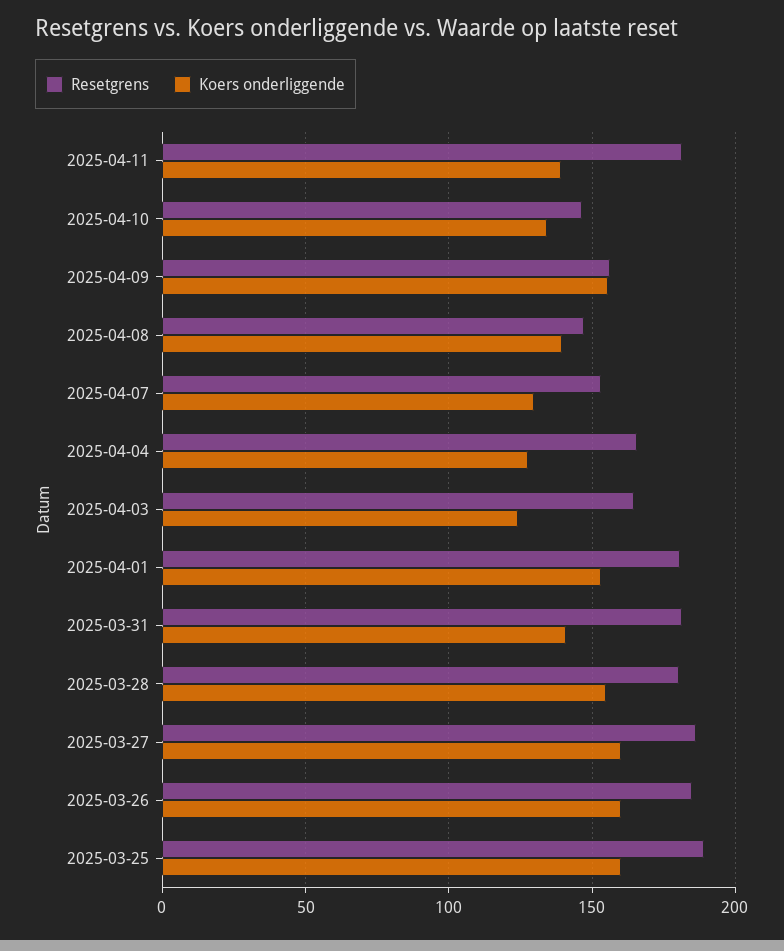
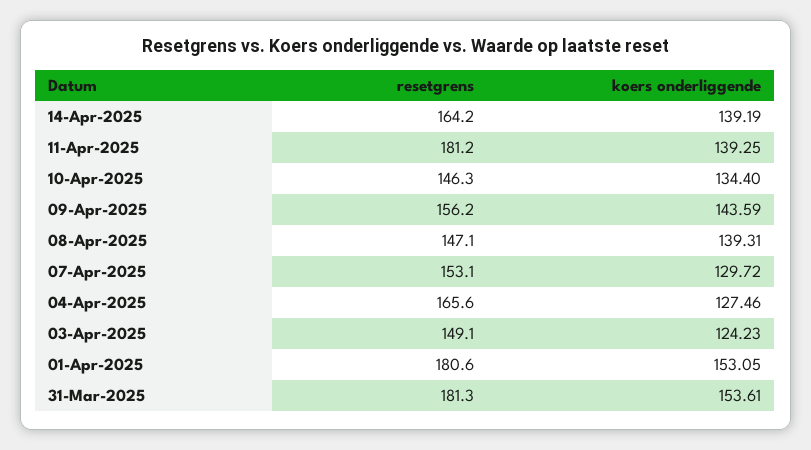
Koers onderliggende, 2025-04-09: 155 -> 143.59
Resetgrens, 2025-04-03: 165 -> 149.1
Koers onderliggende, 2025-03-31: 140 -> 153.61
Resetgrens, 2025-03-28: 180 -> none
Koers onderliggende, 2025-03-28: 155 -> none
Resetgrens, 2025-03-27: 185 -> none
Koers onderliggende, 2025-03-27: 160 -> none
Resetgrens, 2025-03-26: 185 -> none
Koers onderliggende, 2025-03-26: 160 -> none
Resetgrens, 2025-03-25: 190 -> none
Koers onderliggende, 2025-03-25: 160 -> none
Resetgrens, 14-Apr-2025: none -> 164.2
Koers onderliggende, 14-Apr-2025: none -> 139.19

